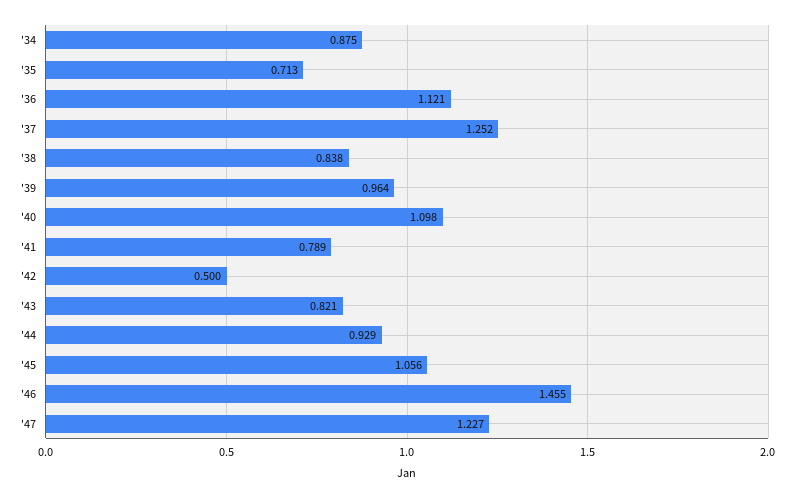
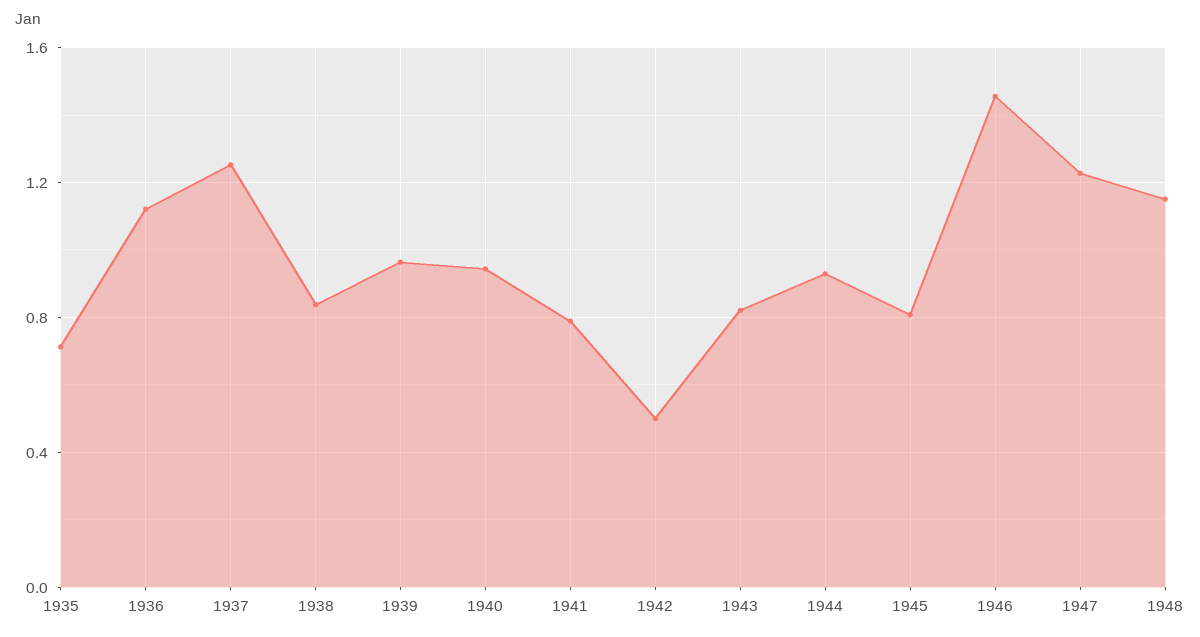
'34: 0.875 -> none
'40: 1.098 -> 0.95
'45: 1.056 -> 0.8
1948: none -> 1.15

